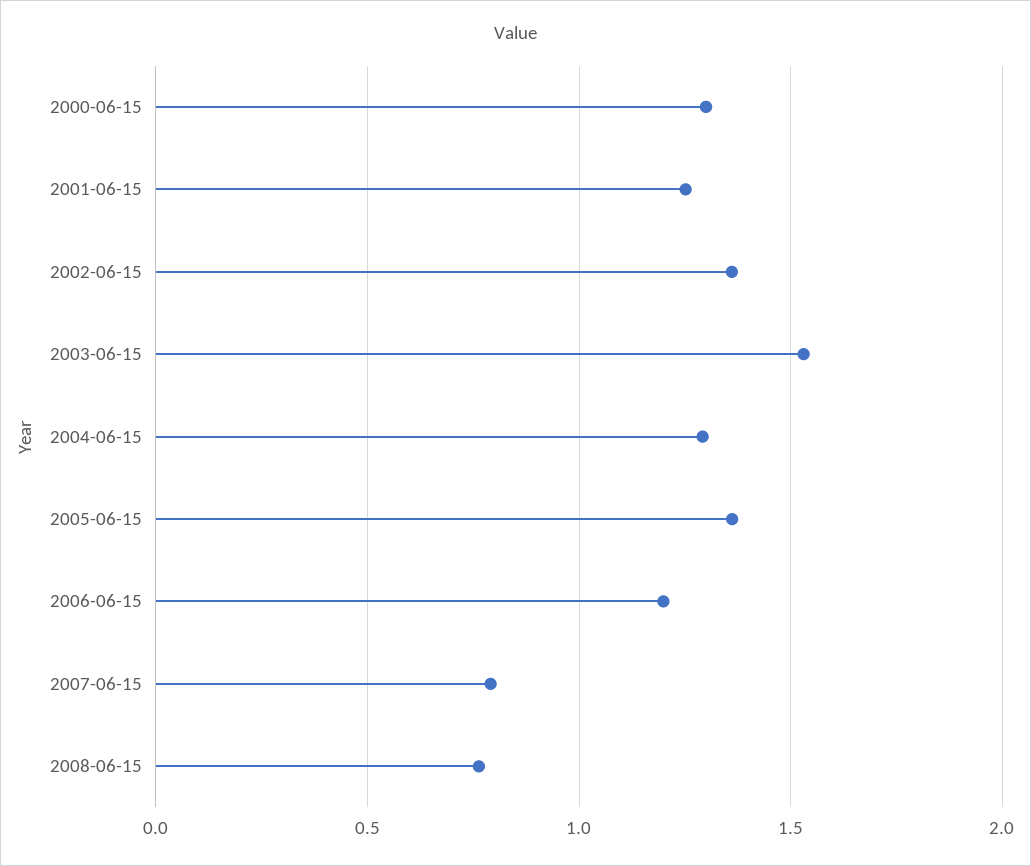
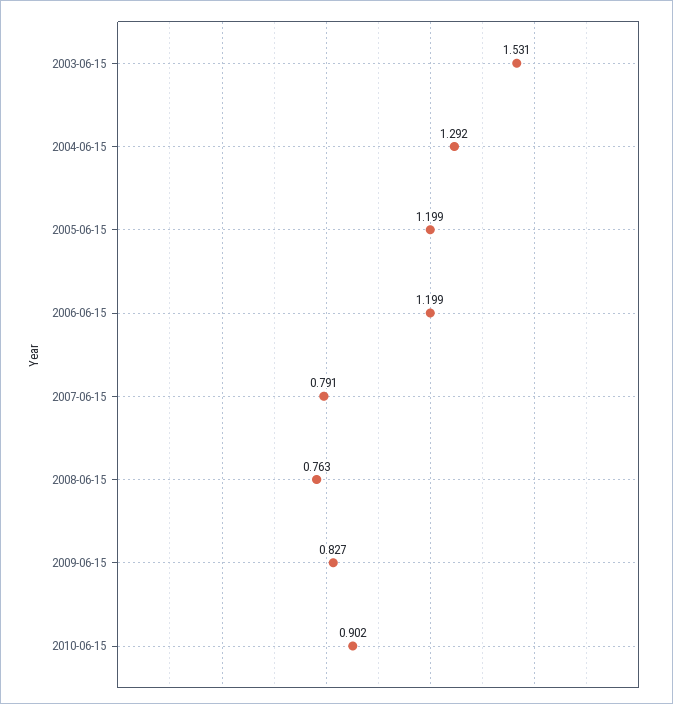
2000-06-15: 1.3 -> none
2001-06-15: 1.25 -> none
2002-06-15: 1.35 -> none
2005-06-15: 1.35 -> 1.199
2009-06-15: none -> 0.827
2010-06-15: none -> 0.902

